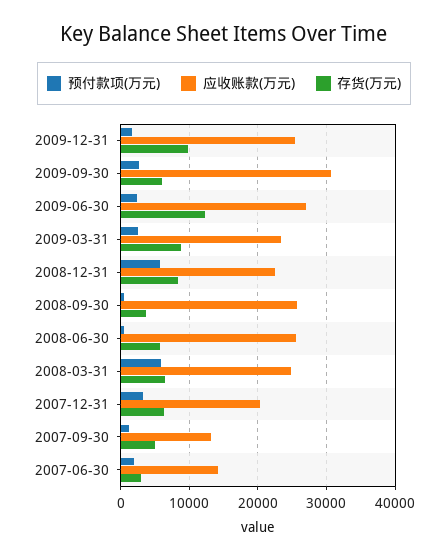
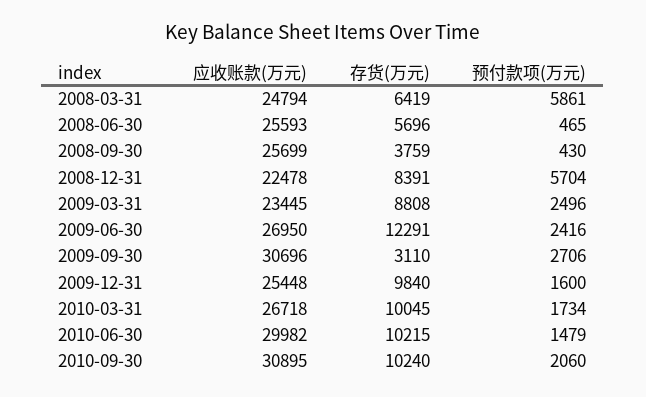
存货(万元), 2009-09-30: 6000 -> 3110
预付款项(万元), 2007-12-31: 3000 -> none
应收账款(万元), 2007-12-31: 20000 -> none
存货(万元), 2007-12-31: 6000 -> none
预付款项(万元), 2007-09-30: 1000 -> none
应收账款(万元), 2007-09-30: 13000 -> none
存货(万元), 2007-09-30: 5000 -> none
预付款项(万元), 2007-06-30: 2000 -> none
应收账款(万元), 2007-06-30: 14000 -> none
存货(万元), 2007-06-30: 3000 -> none
应收账款(万元), 2010-03-31: none -> 26718
存货(万元), 2010-03-31: none -> 10045
预付款项(万元), 2010-03-31: none -> 1734
应收账款(万元), 2010-06-30: none -> 29982
存货(万元), 2010-06-30: none -> 10215
预付款项(万元), 2010-06-30: none -> 1479
应收账款(万元), 2010-09-30: none -> 30895
存货(万元), 2010-09-30: none -> 10240
预付款项(万元), 2010-09-30: none -> 2060

